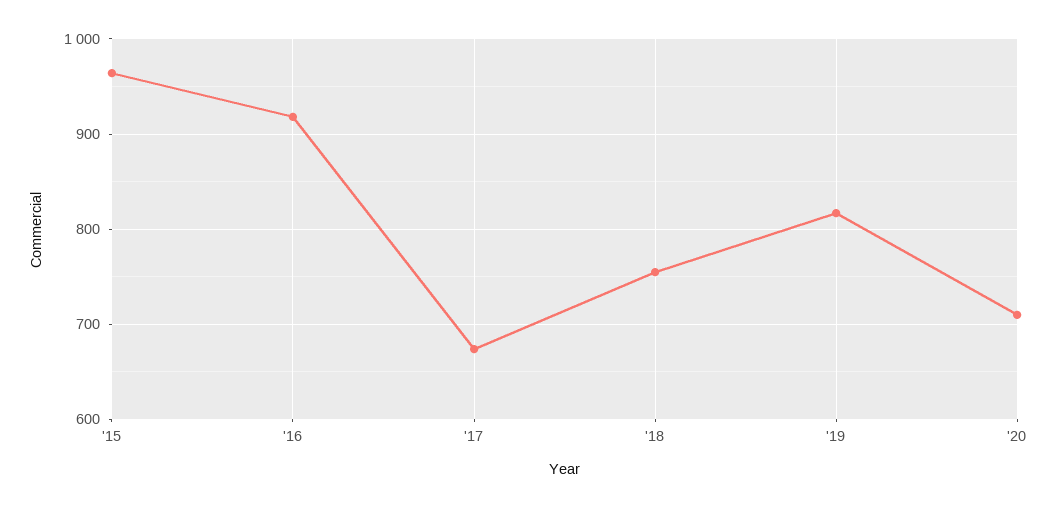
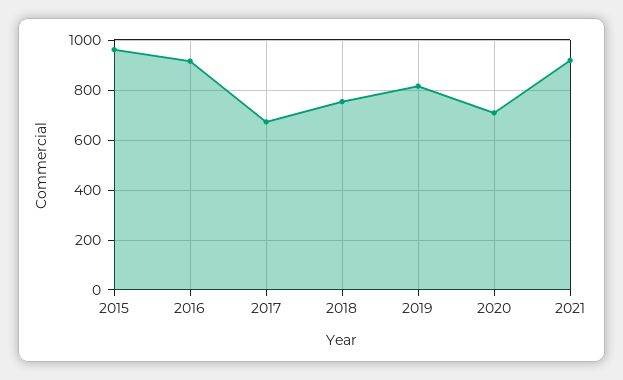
2021: none -> 925

